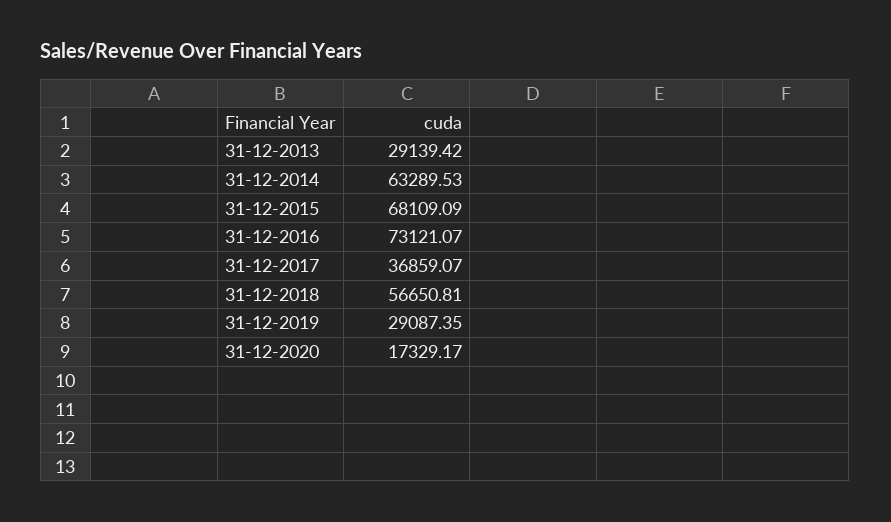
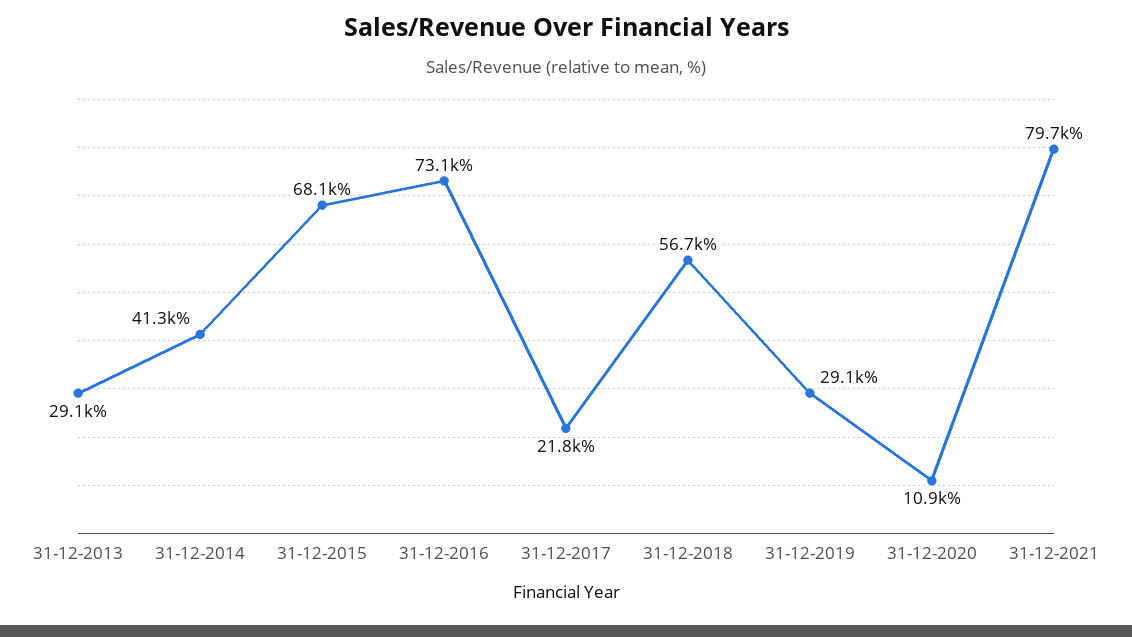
31-12-2014: 63289.53 -> 41300
31-12-2017: 36859.07 -> 21800
31-12-2020: 17329.17 -> 10900
31-12-2021: none -> 79700

